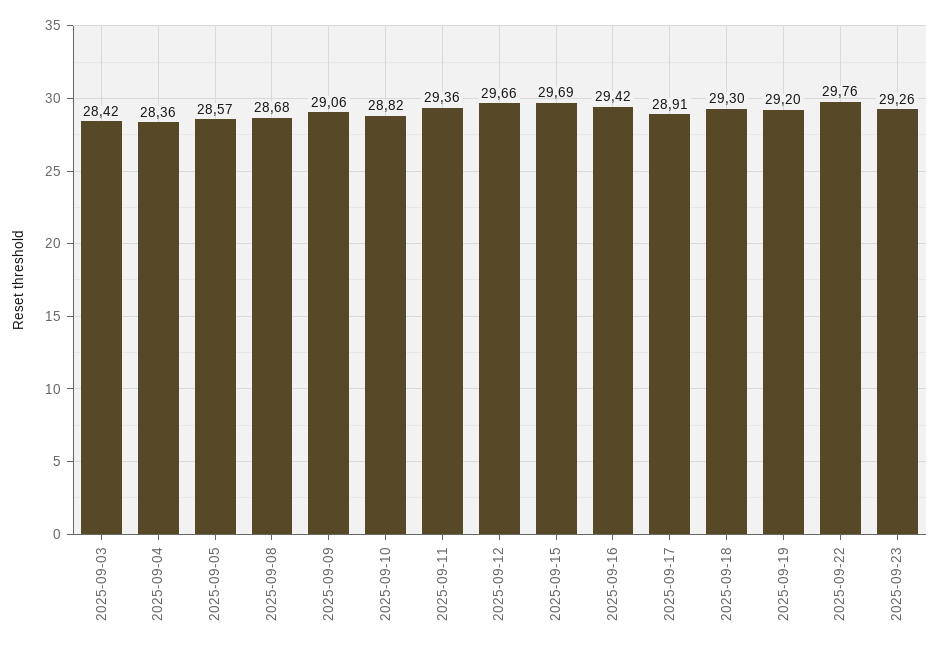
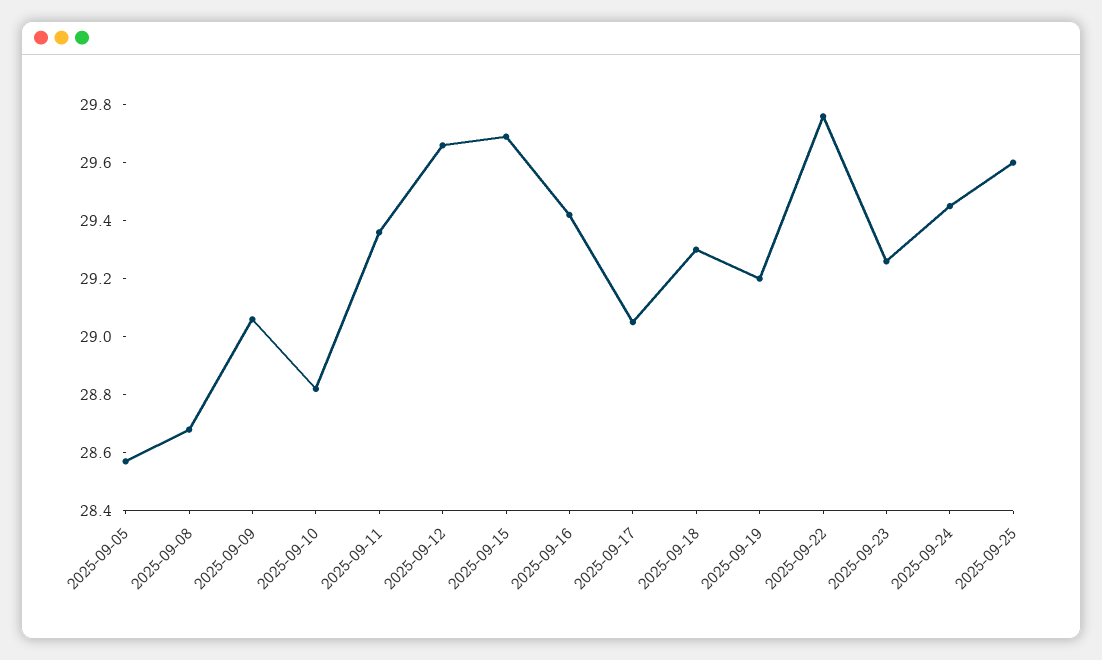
2025-09-03: 28.42 -> none
2025-09-04: 28.36 -> none
2025-09-17: 28.91 -> 29.05
2025-09-24: none -> 29.45
2025-09-25: none -> 29.6

